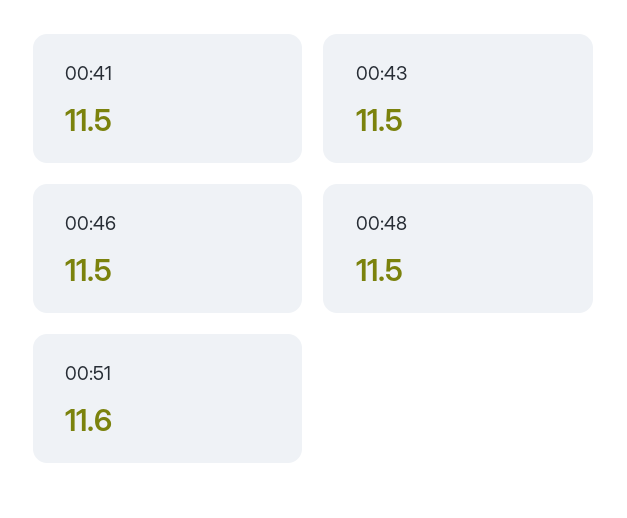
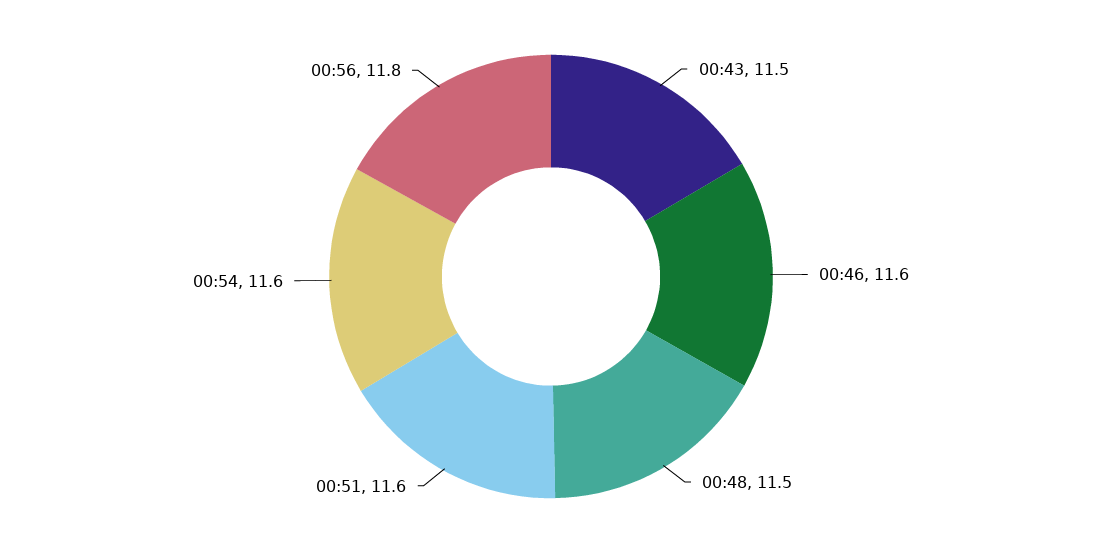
00:41: 11.5 -> none
00:46: 11.5 -> 11.6
00:54: none -> 11.6
00:56: none -> 11.8

